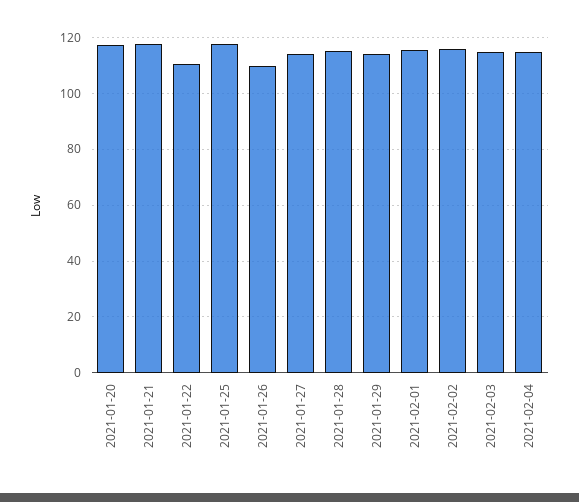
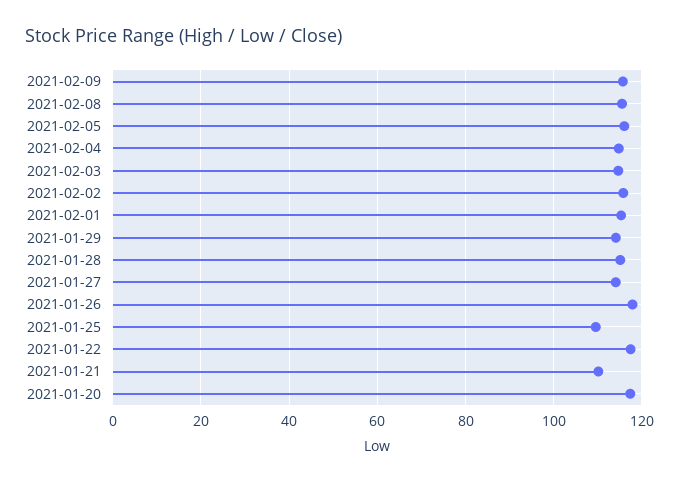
2021-01-21: 117.5 -> 110
2021-01-22: 110 -> 118
2021-01-25: 117.5 -> 110
2021-01-26: 110 -> 118
2021-02-09: none -> 116
2021-02-08: none -> 116
2021-02-05: none -> 116

